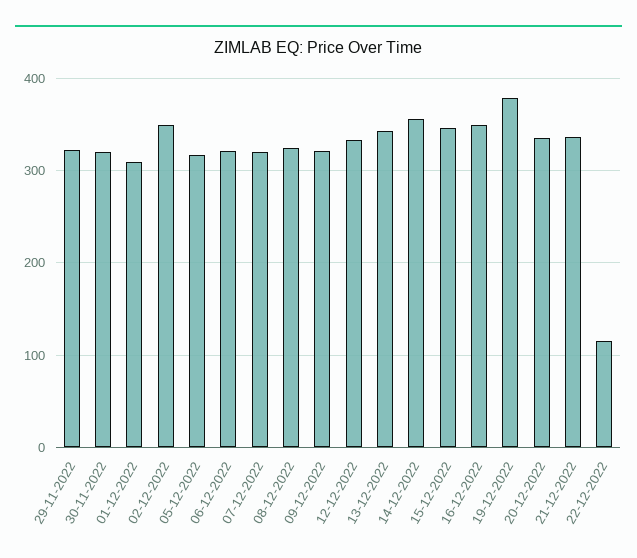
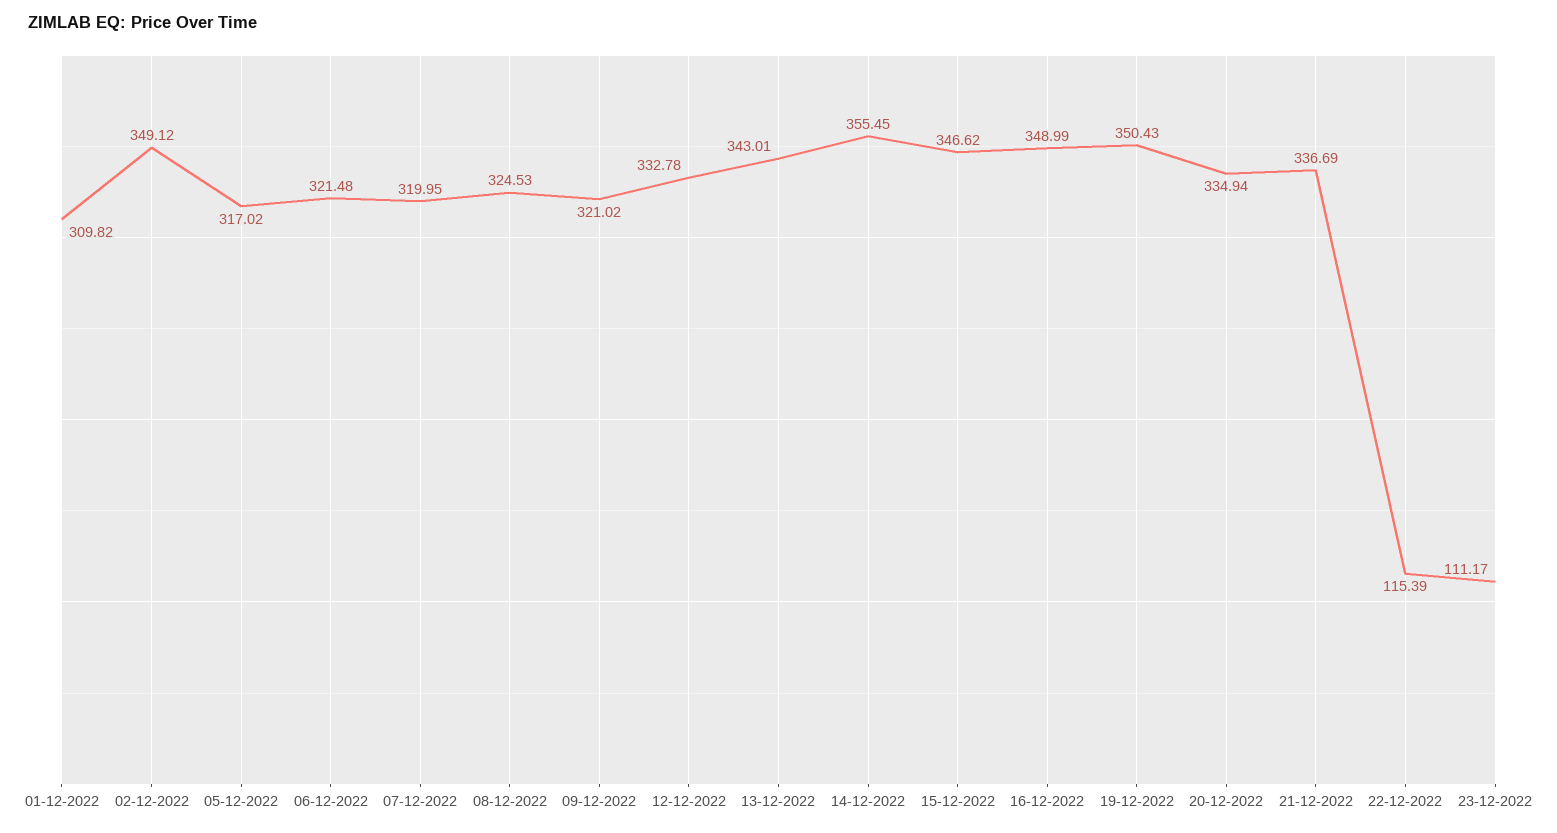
29-11-2022: 320 -> none
30-11-2022: 320 -> none
19-12-2022: 380 -> 350.43
23-12-2022: none -> 111.17

